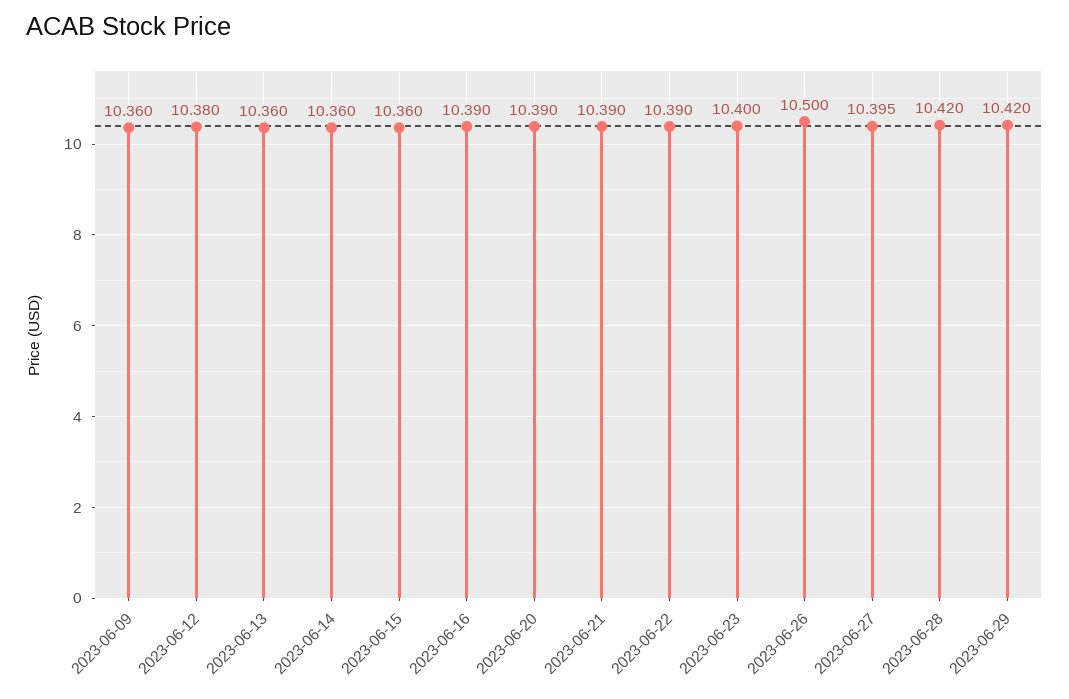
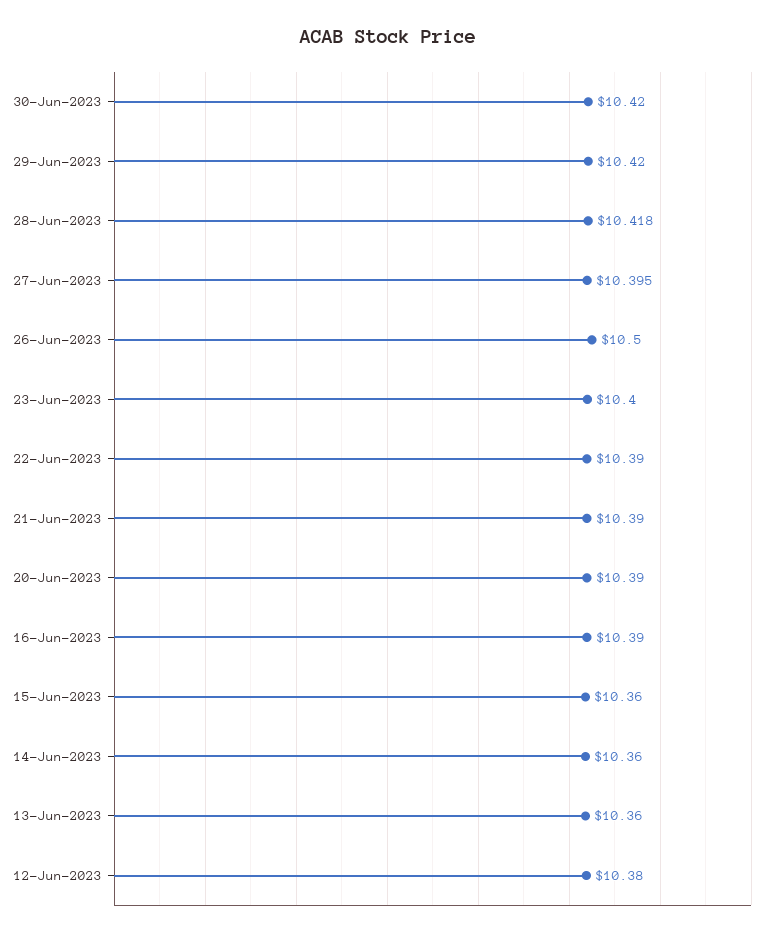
2023-06-09: 10.36 -> none
2023-06-28: 10.42 -> 10.418
30-Jun-2023: none -> 10.42

